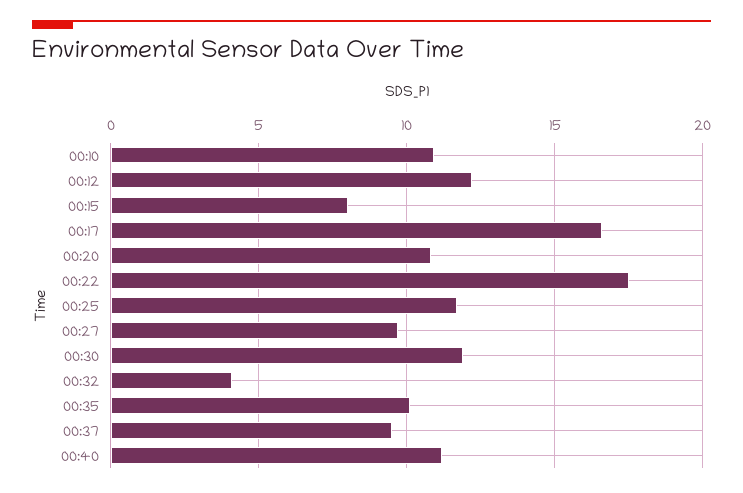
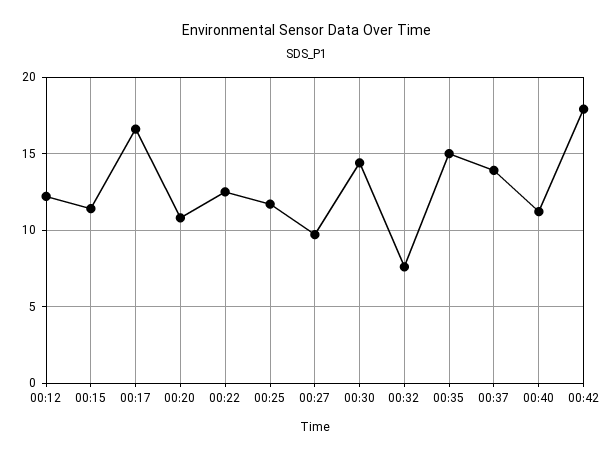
00:10: 11 -> none
00:15: 8 -> 11.5
00:22: 17.5 -> 12.5
00:30: 12 -> 14.5
00:32: 4 -> 7.5
00:35: 10 -> 15
00:37: 9.5 -> 14
00:42: none -> 18

